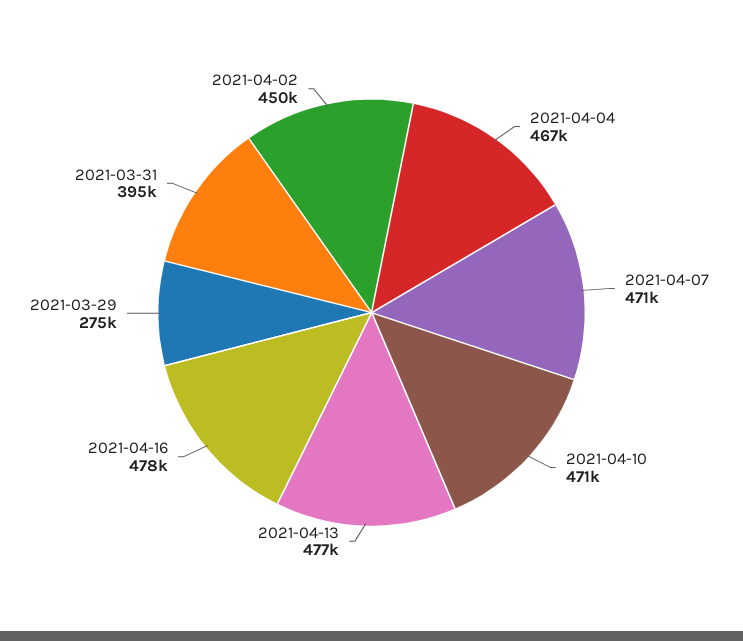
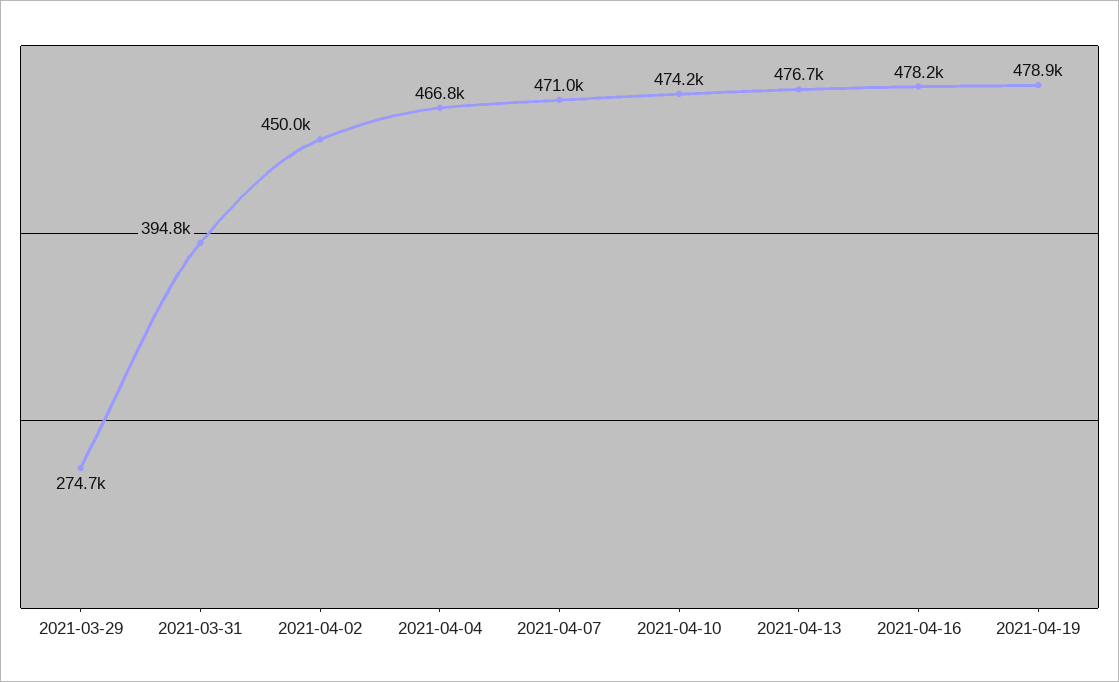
2021-04-10: 471000 -> 474200
2021-04-19: none -> 478900

